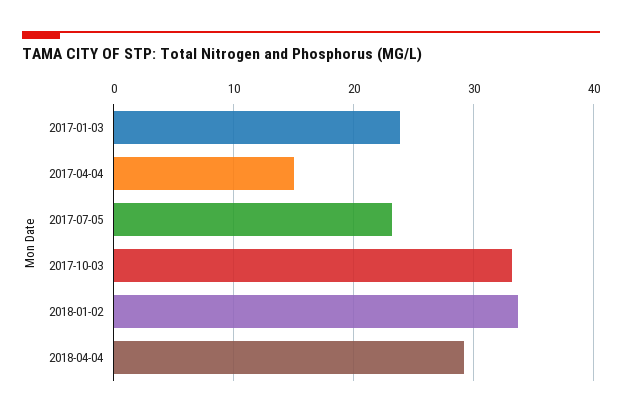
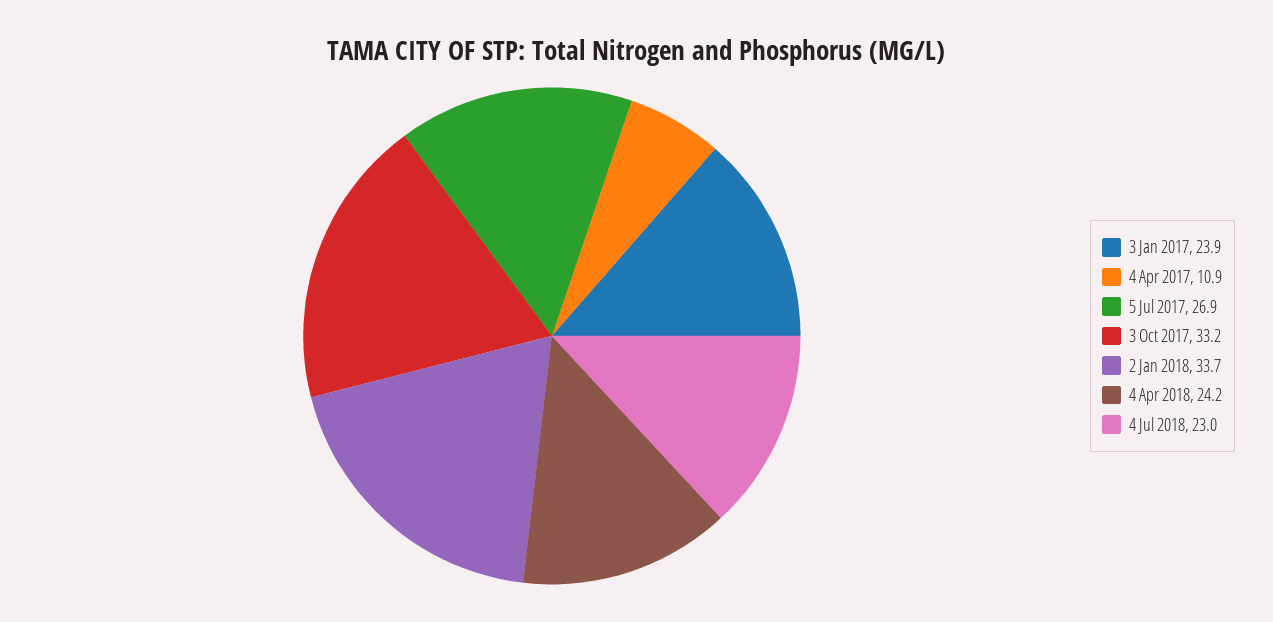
2017-04-04: 15 -> 10.9
2017-07-05: 23 -> 26.9
2018-04-04: 29 -> 24.2
4 Jul 2018: none -> 23

